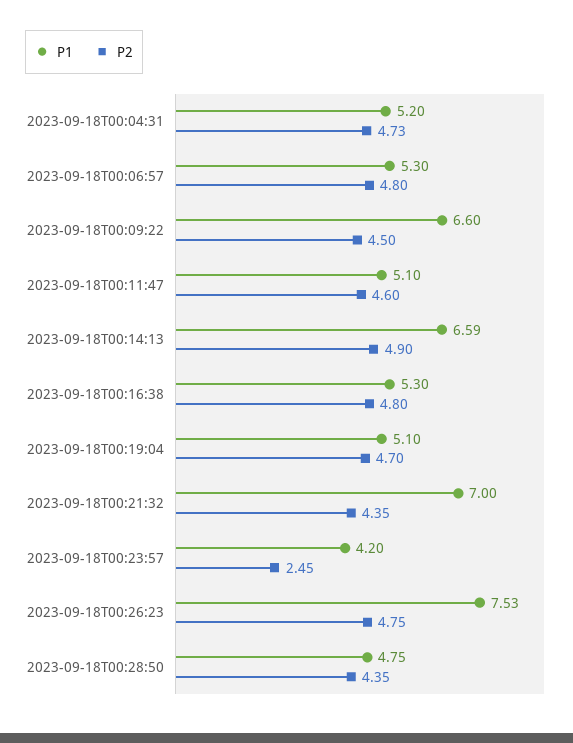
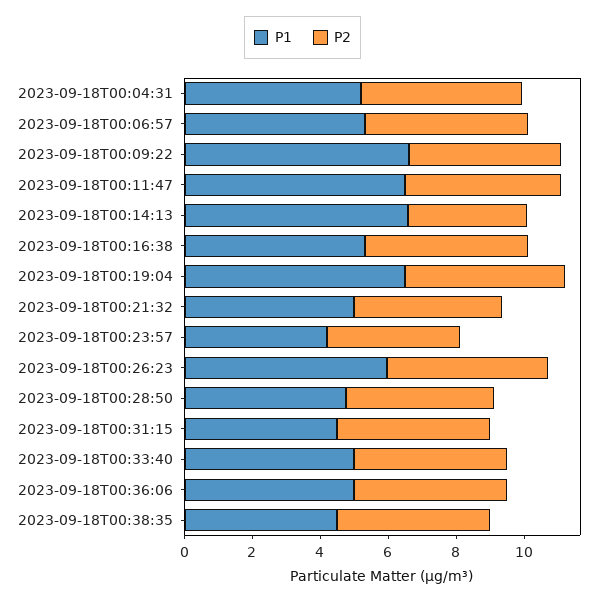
P1, 2023-09-18T00:11:47: 5.1 -> 6.5
P2, 2023-09-18T00:14:13: 4.9 -> 3.5
P1, 2023-09-18T00:19:04: 5.1 -> 6.5
P1, 2023-09-18T00:21:32: 7 -> 5
P2, 2023-09-18T00:23:57: 2.45 -> 4
P1, 2023-09-18T00:26:23: 7.53 -> 6
P1, 2023-09-18T00:31:15: none -> 4.5
P2, 2023-09-18T00:31:15: none -> 4.5
P1, 2023-09-18T00:33:40: none -> 5
P2, 2023-09-18T00:33:40: none -> 4.5
P1, 2023-09-18T00:36:06: none -> 5
P2, 2023-09-18T00:36:06: none -> 4.5
P1, 2023-09-18T00:38:35: none -> 4.5
P2, 2023-09-18T00:38:35: none -> 4.5

